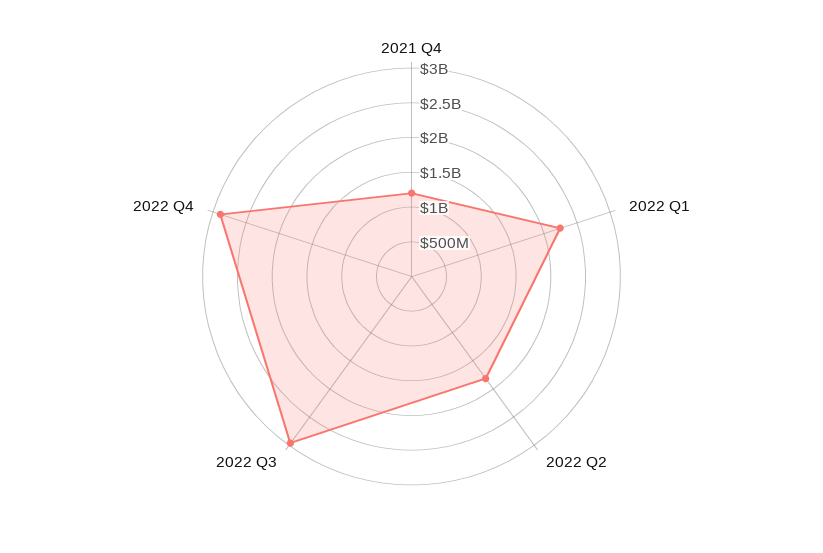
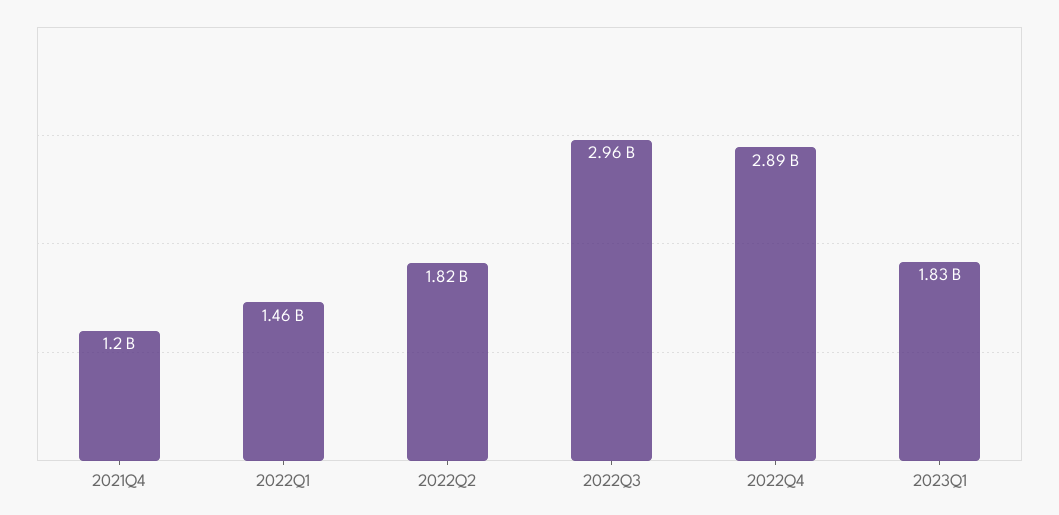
2022 Q1: 2250000000 -> 1460000000
2023Q1: none -> 1830000000

